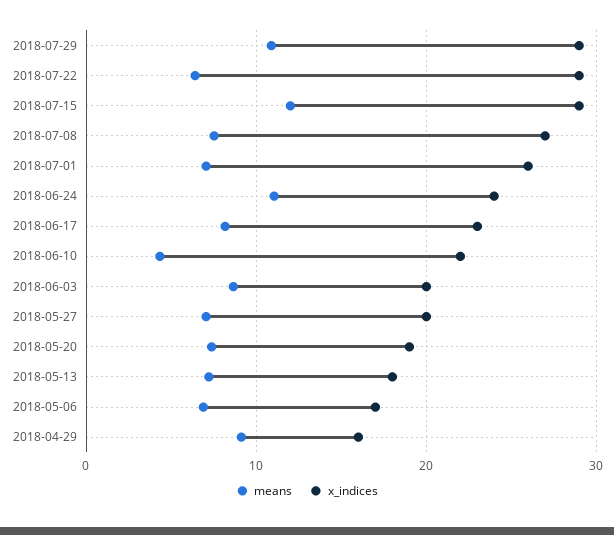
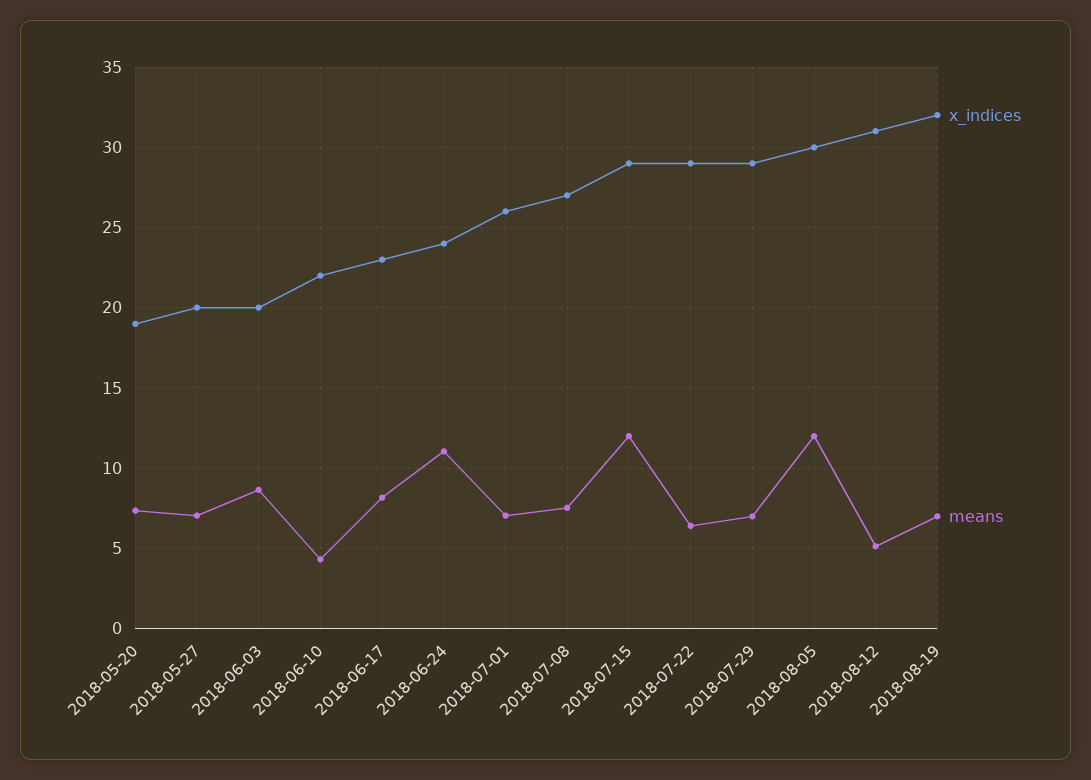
means, 2018-07-29: 11 -> 7
means, 2018-05-13: 7 -> none
x_indices, 2018-05-13: 18 -> none
means, 2018-05-06: 7 -> none
x_indices, 2018-05-06: 17 -> none
means, 2018-04-29: 9 -> none
x_indices, 2018-04-29: 16 -> none
x_indices, 2018-08-05: none -> 30
means, 2018-08-05: none -> 12
x_indices, 2018-08-12: none -> 31
means, 2018-08-12: none -> 5
x_indices, 2018-08-19: none -> 32
means, 2018-08-19: none -> 7

